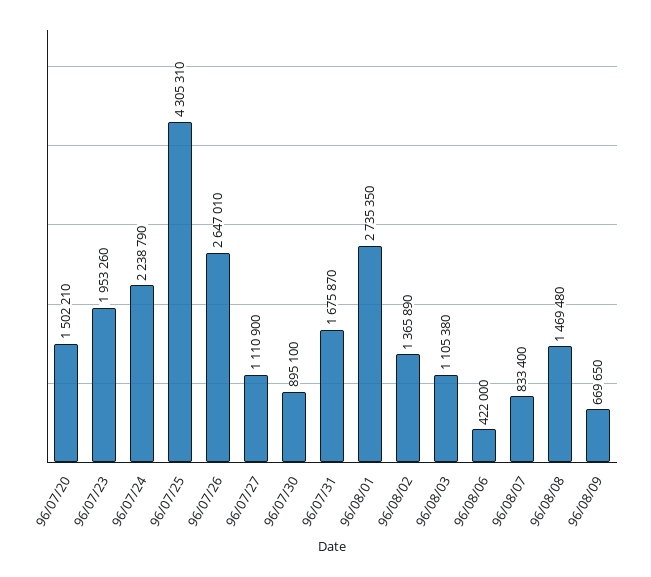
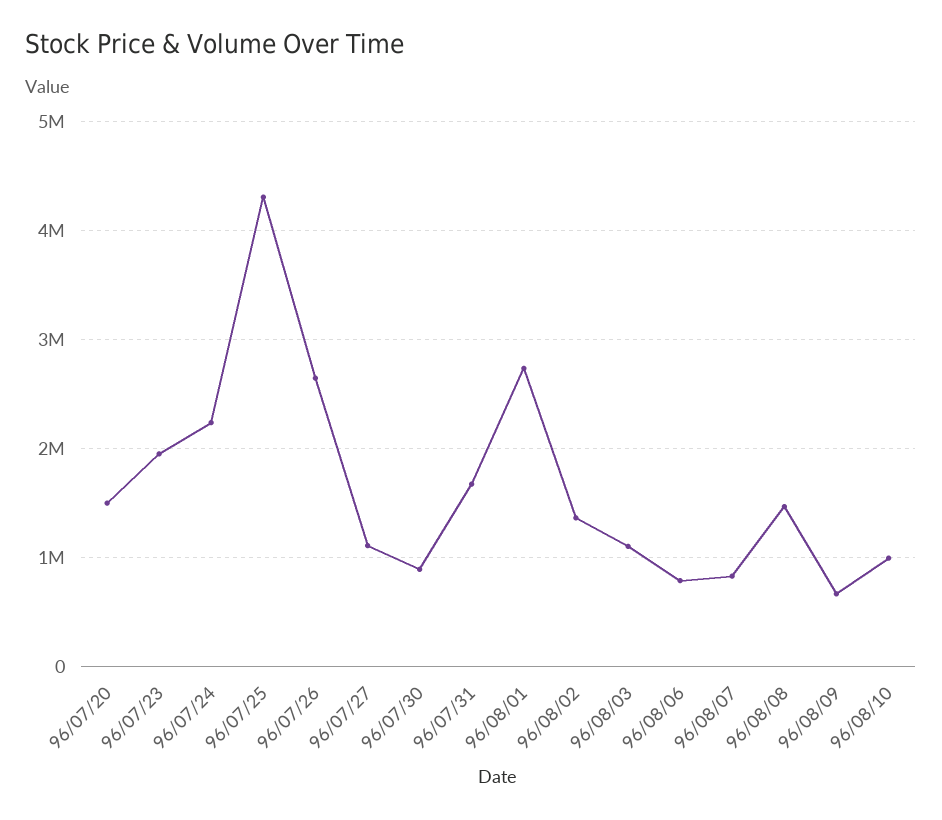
96/08/06: 422000 -> 800000
96/08/10: none -> 1000000

